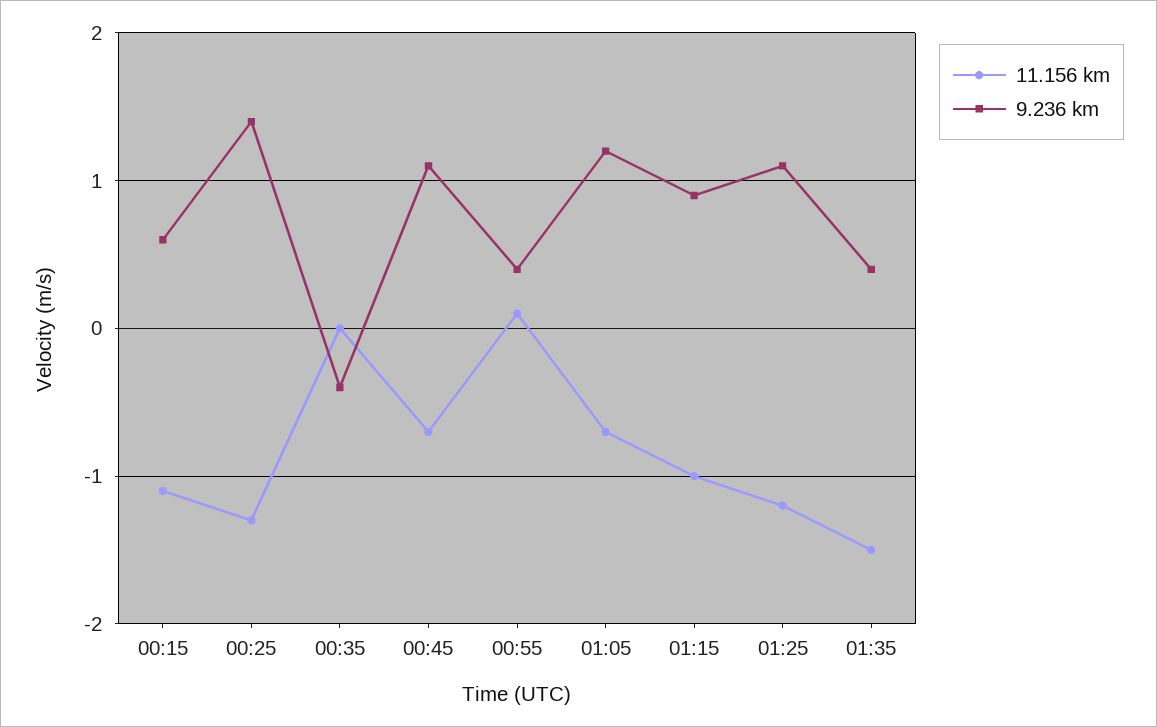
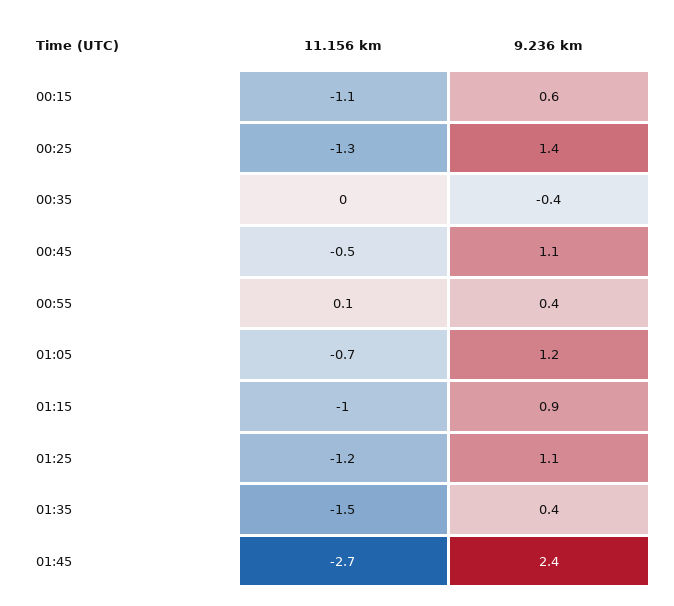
11.156 km, 00:45: -0.7 -> -0.5
11.156 km, 01:45: none -> -2.7
9.236 km, 01:45: none -> 2.4

